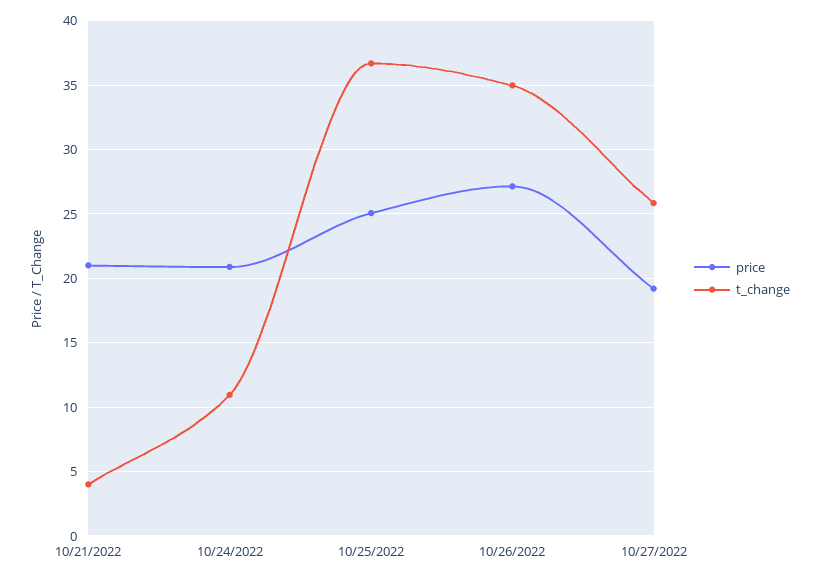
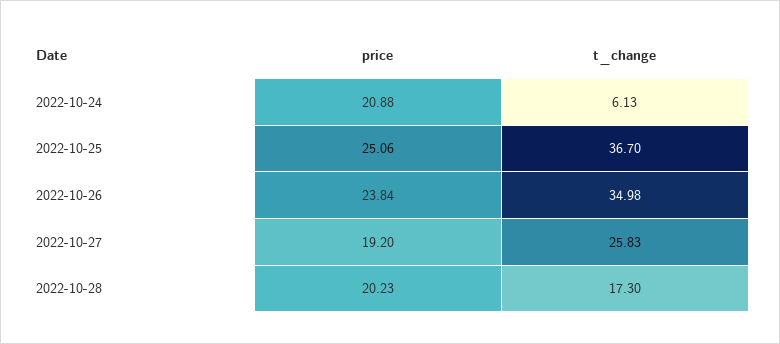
price, 10/21/2022: 21 -> none
t_change, 10/21/2022: 4 -> none
t_change, 10/24/2022: 11 -> 6.13
price, 10/26/2022: 27 -> 23.84
price, 2022-10-28: none -> 20.23
t_change, 2022-10-28: none -> 17.3

